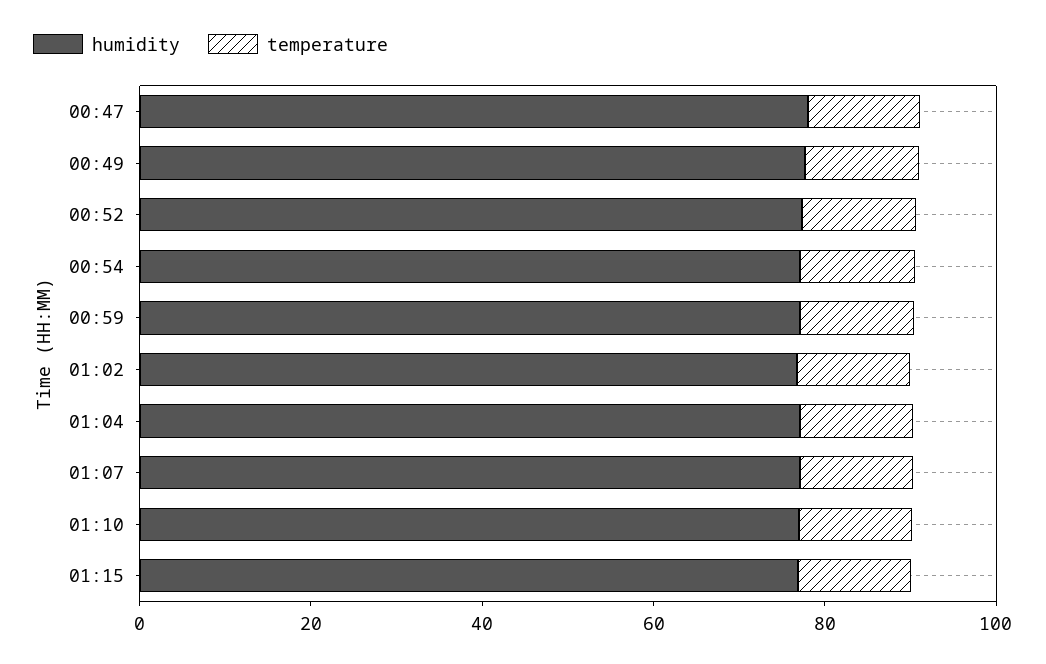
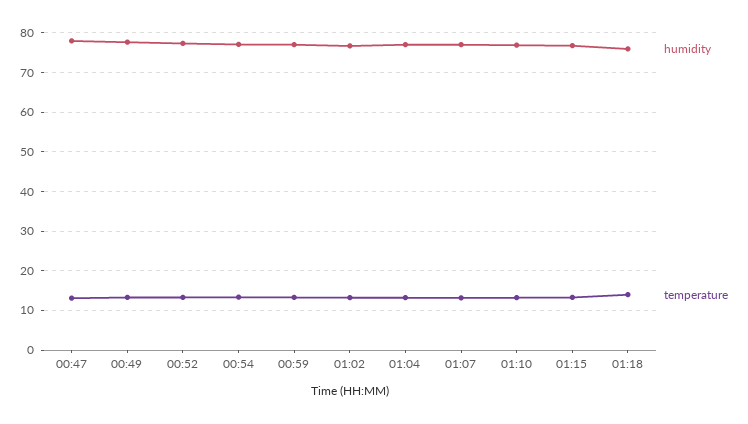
humidity, 01:18: none -> 76
temperature, 01:18: none -> 14

